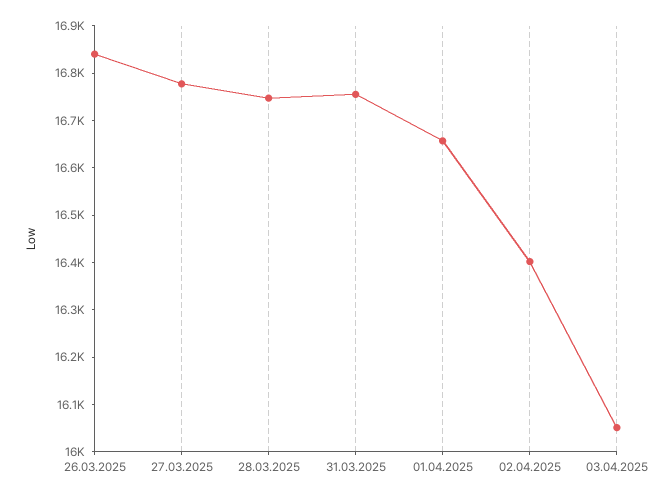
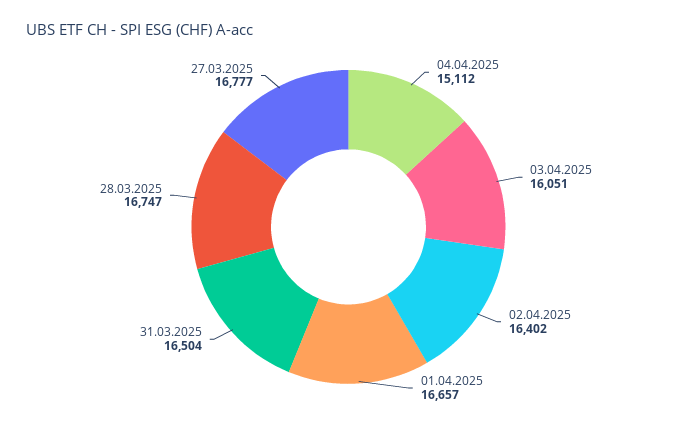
26.03.2025: 16840 -> none
31.03.2025: 16760 -> 16504
04.04.2025: none -> 15112

